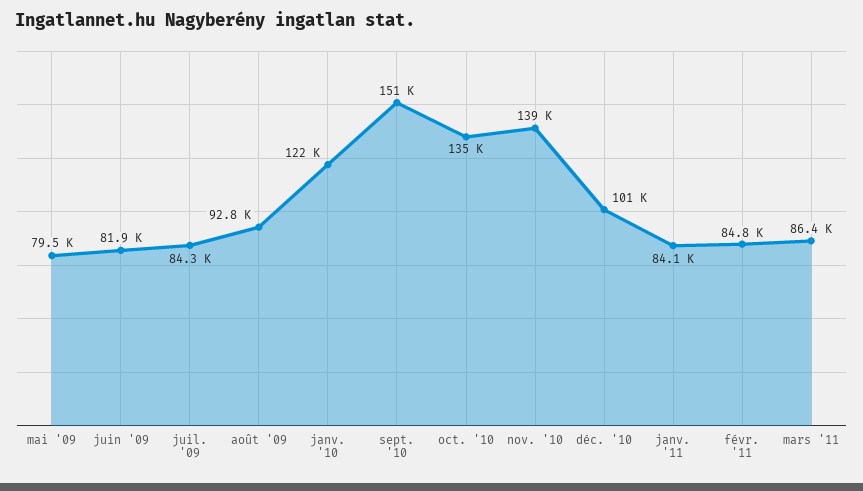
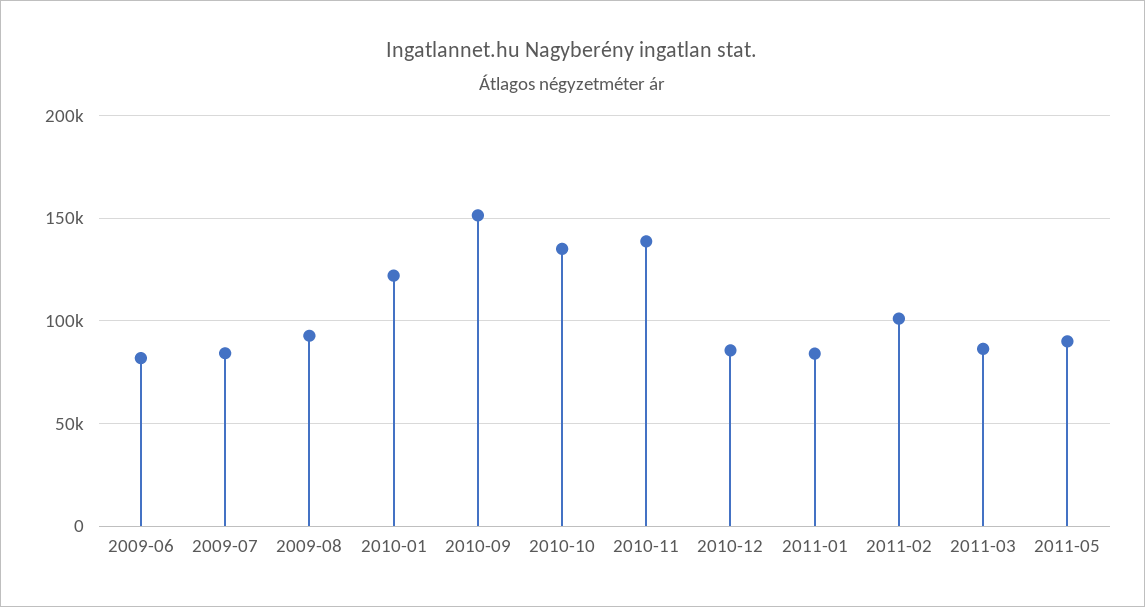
mai '09: 79500 -> none
déc. '10: 101000 -> 85000
févr. '11: 84800 -> 100000
2011-05: none -> 90000

